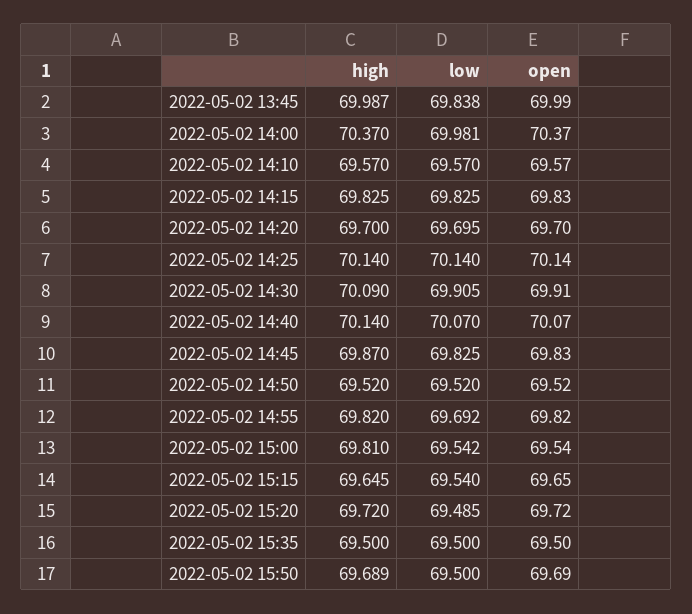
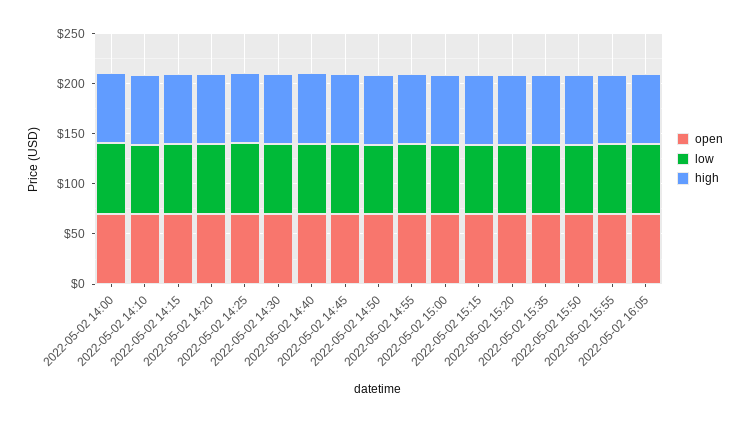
high, 2022-05-02 13:45: 69.987 -> none
low, 2022-05-02 13:45: 69.838 -> none
open, 2022-05-02 13:45: 69.99 -> none
open, 2022-05-02 15:55: none -> 70
low, 2022-05-02 15:55: none -> 70
high, 2022-05-02 15:55: none -> 70
open, 2022-05-02 16:05: none -> 70
low, 2022-05-02 16:05: none -> 70
high, 2022-05-02 16:05: none -> 70

